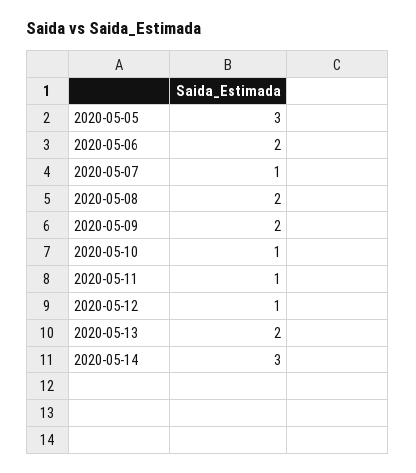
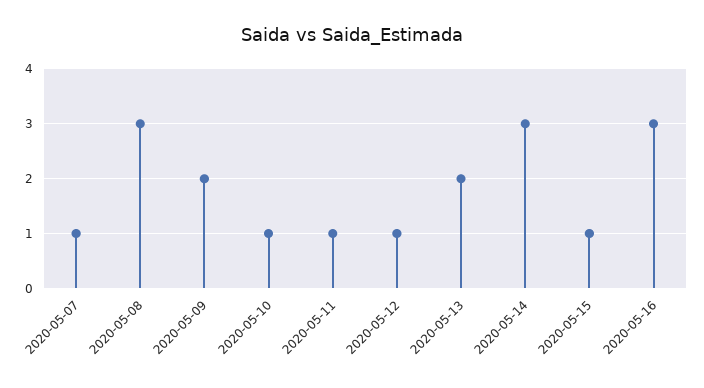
2020-05-05: 3 -> none
2020-05-06: 2 -> none
2020-05-08: 2 -> 3
2020-05-15: none -> 1
2020-05-16: none -> 3

